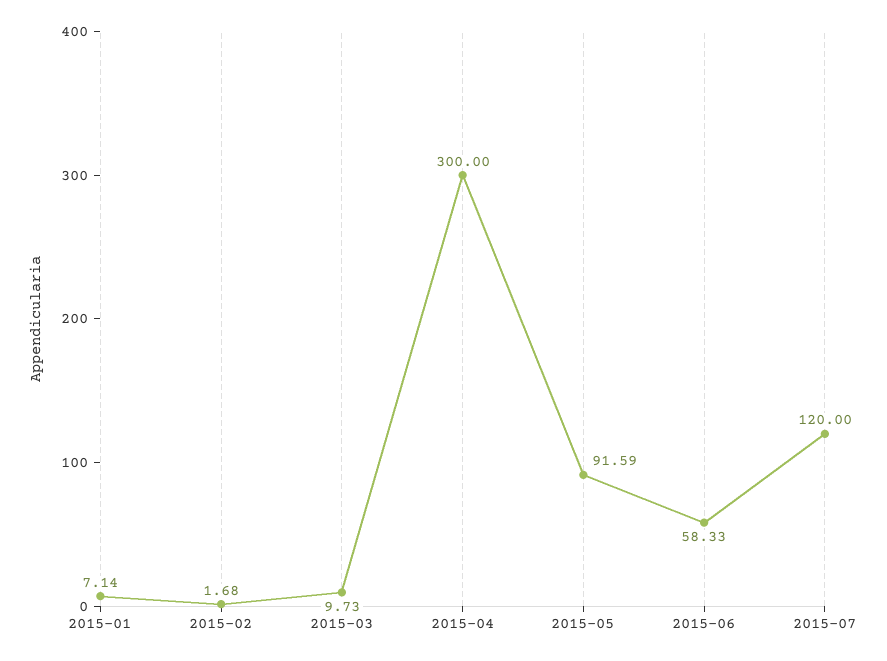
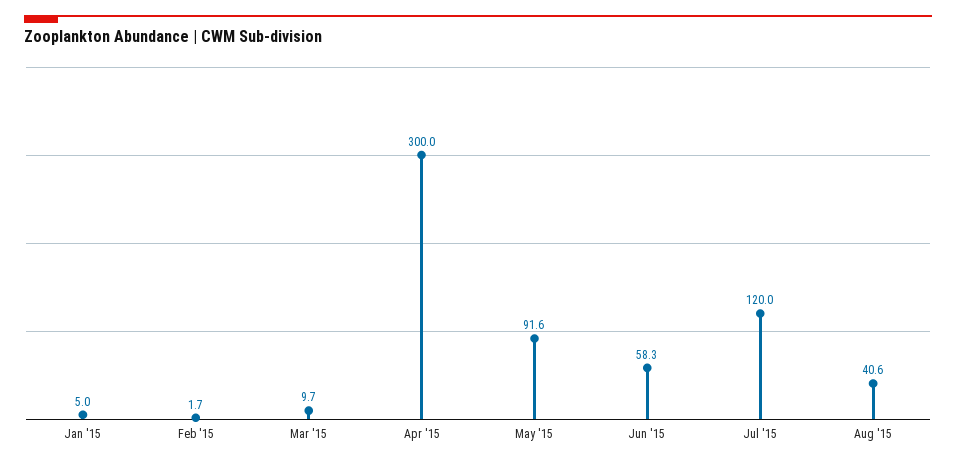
2015-01: 7.14 -> 5
Aug '15: none -> 40.6

